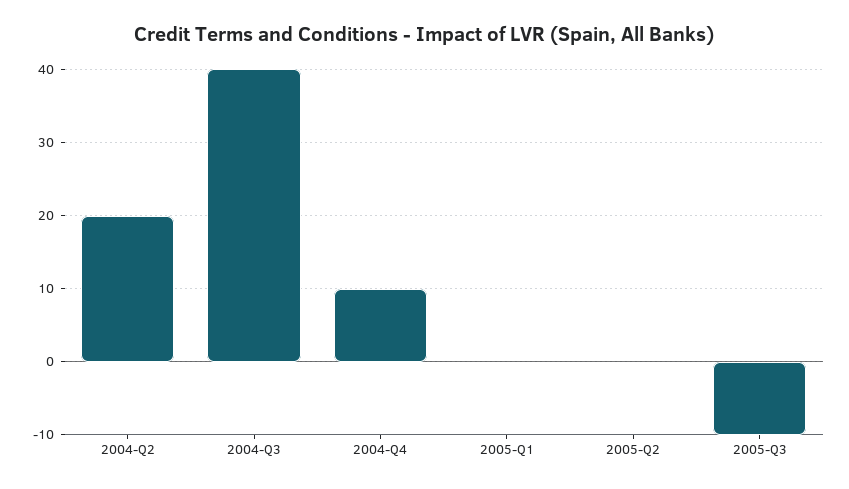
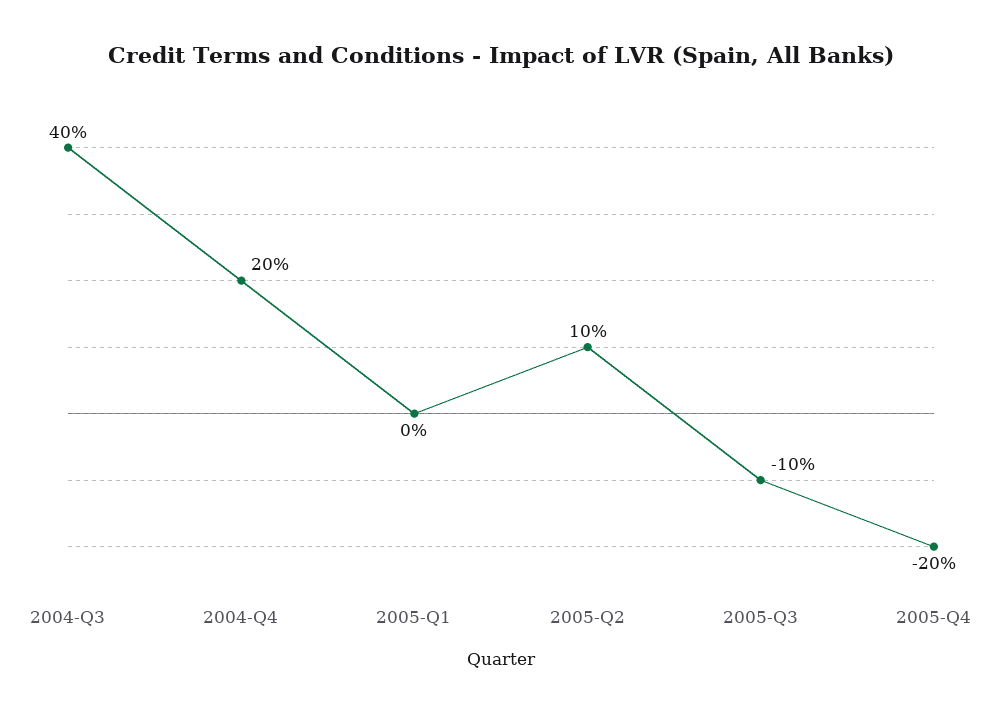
2004-Q2: 20 -> none
2004-Q4: 10 -> 20
2005-Q2: 0 -> 10
2005-Q4: none -> -20

